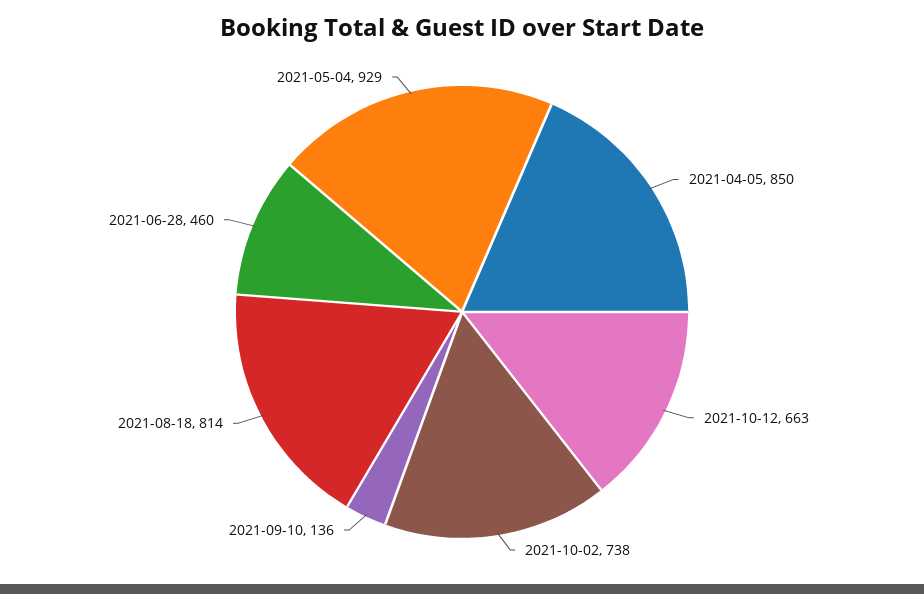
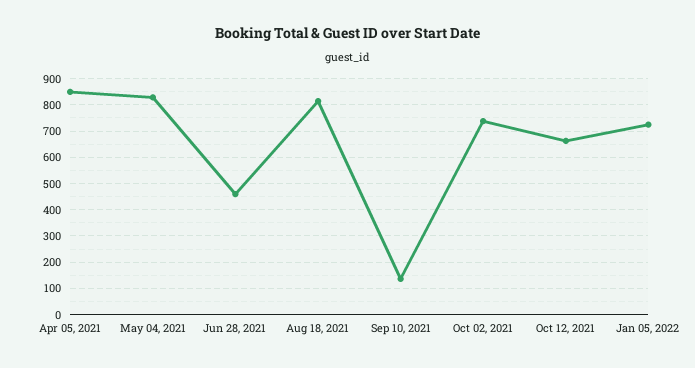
2021-05-04: 929 -> 825
Jan 05, 2022: none -> 725

